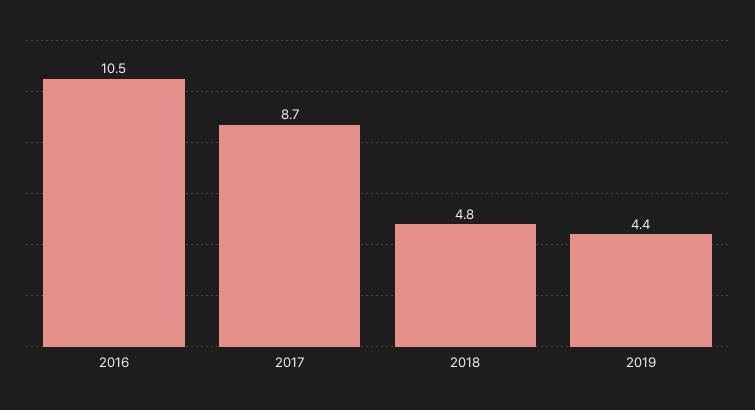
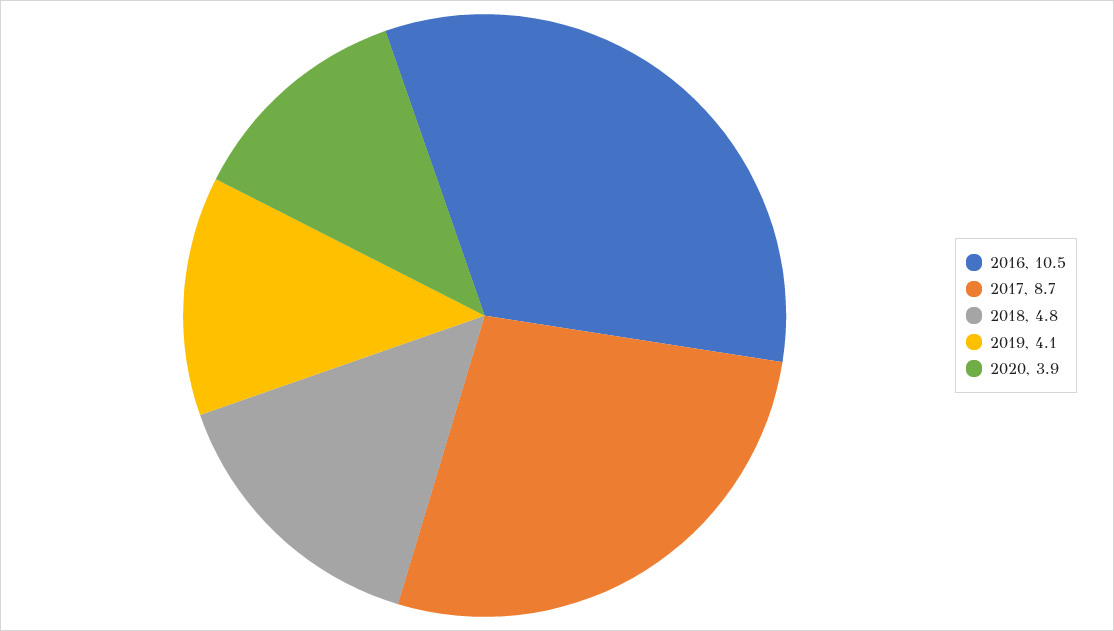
2019: 4.4 -> 4.1
2020: none -> 3.9

